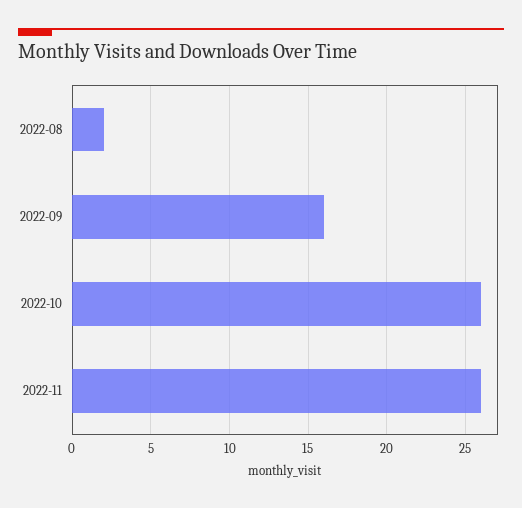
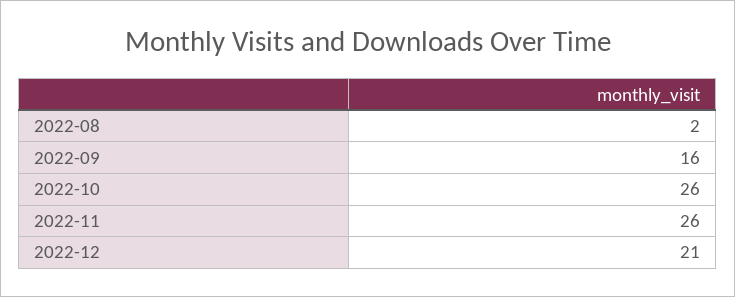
2022-12: none -> 21

